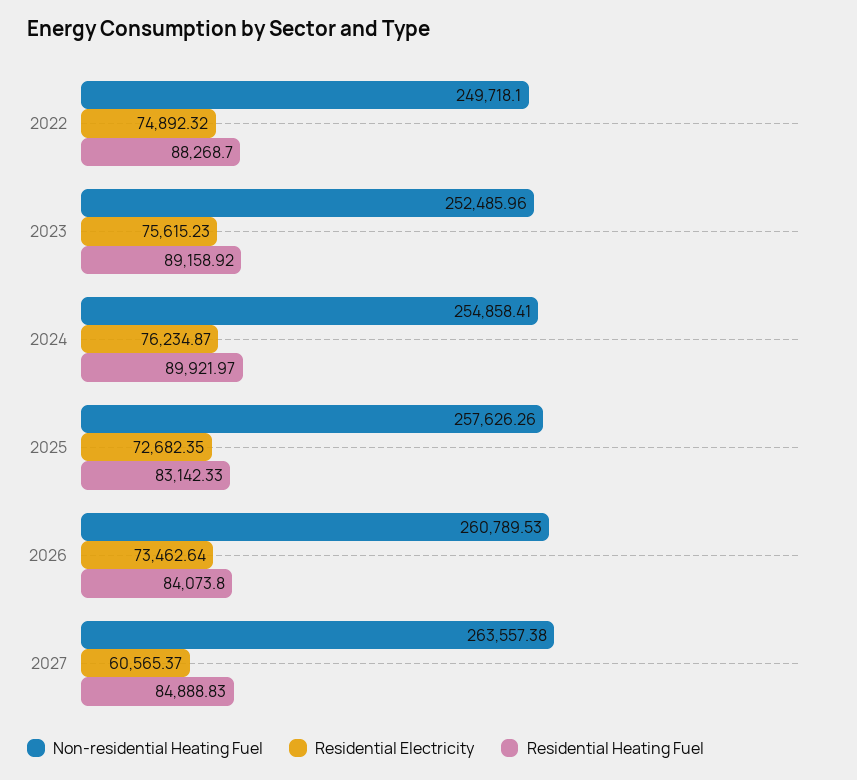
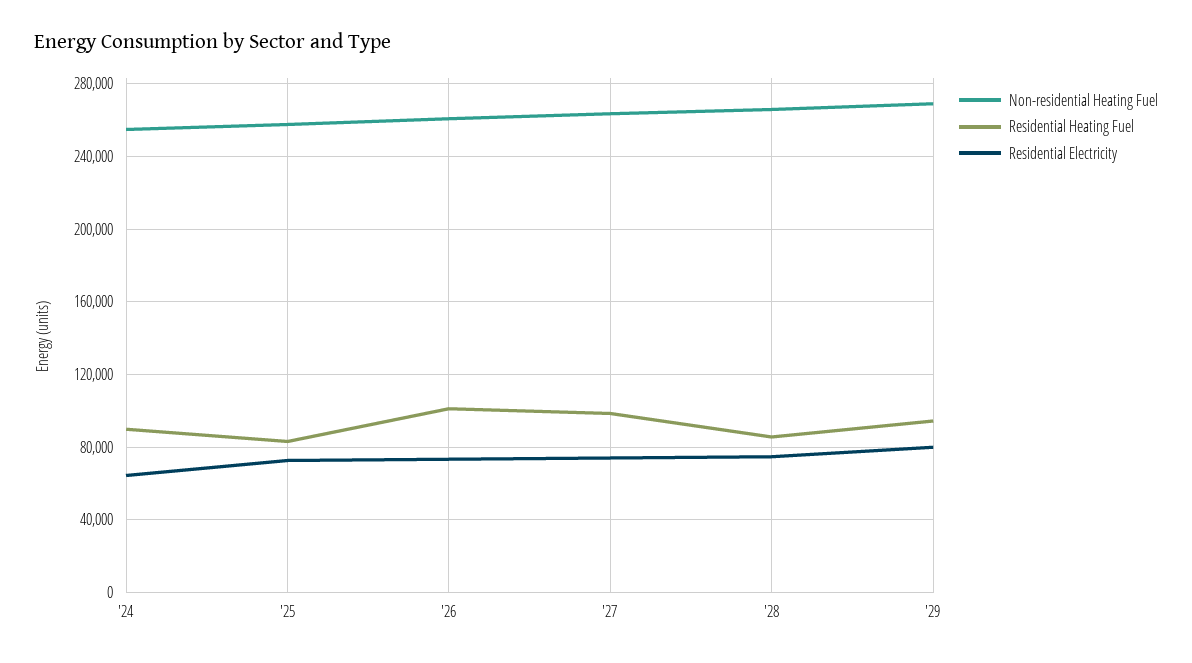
Non-residential Heating Fuel, 2022: 249718.1 -> none
Residential Electricity, 2022: 74892.32 -> none
Residential Heating Fuel, 2022: 88268.7 -> none
Non-residential Heating Fuel, 2023: 252485.96 -> none
Residential Electricity, 2023: 75615.23 -> none
Residential Heating Fuel, 2023: 89158.92 -> none
Residential Electricity, 2024: 76234.87 -> 65000
Residential Heating Fuel, 2026: 84073.8 -> 100000
Residential Electricity, 2027: 60565.37 -> 75000
Residential Heating Fuel, 2027: 84888.83 -> 100000
Non-residential Heating Fuel, '28: none -> 265000
Residential Heating Fuel, '28: none -> 85000
Residential Electricity, '28: none -> 75000
Non-residential Heating Fuel, '29: none -> 270000
Residential Heating Fuel, '29: none -> 95000
Residential Electricity, '29: none -> 80000

